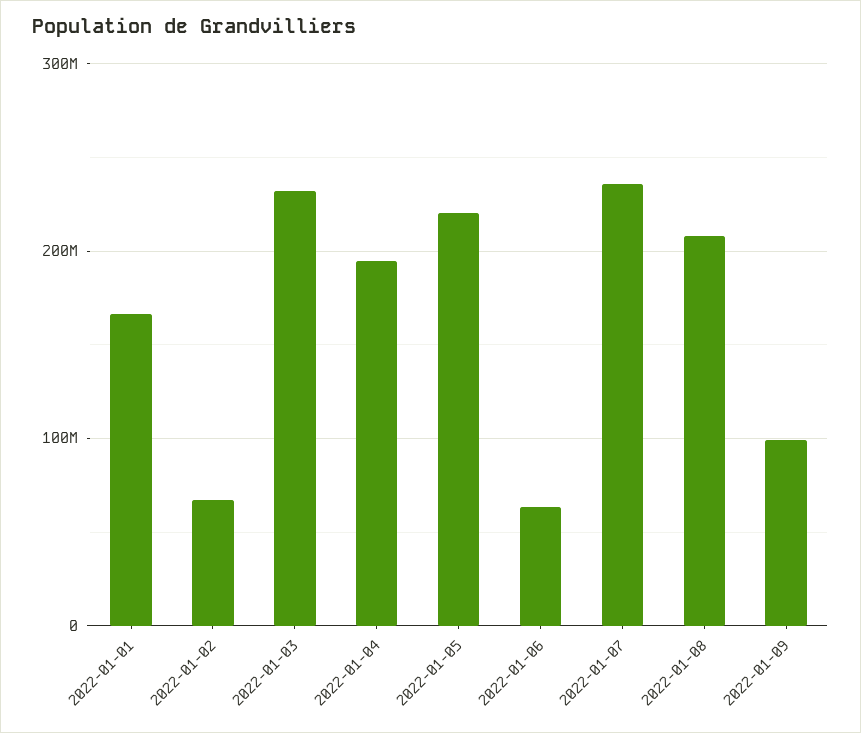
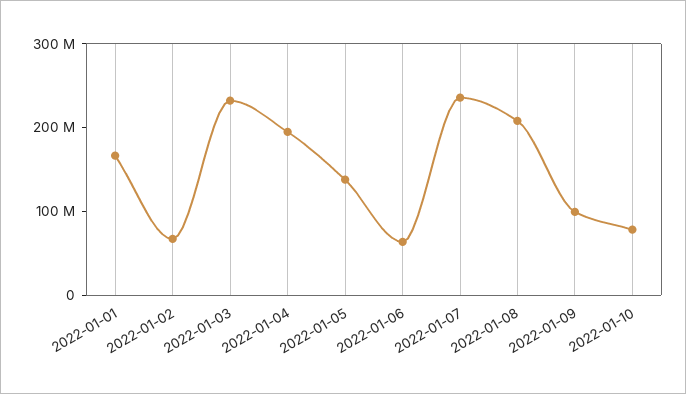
2022-01-05: 220000000 -> 140000000
2022-01-10: none -> 80000000

